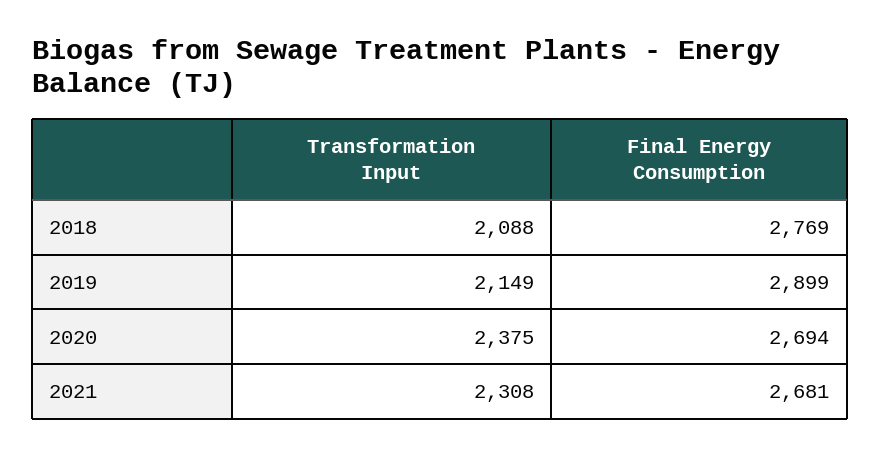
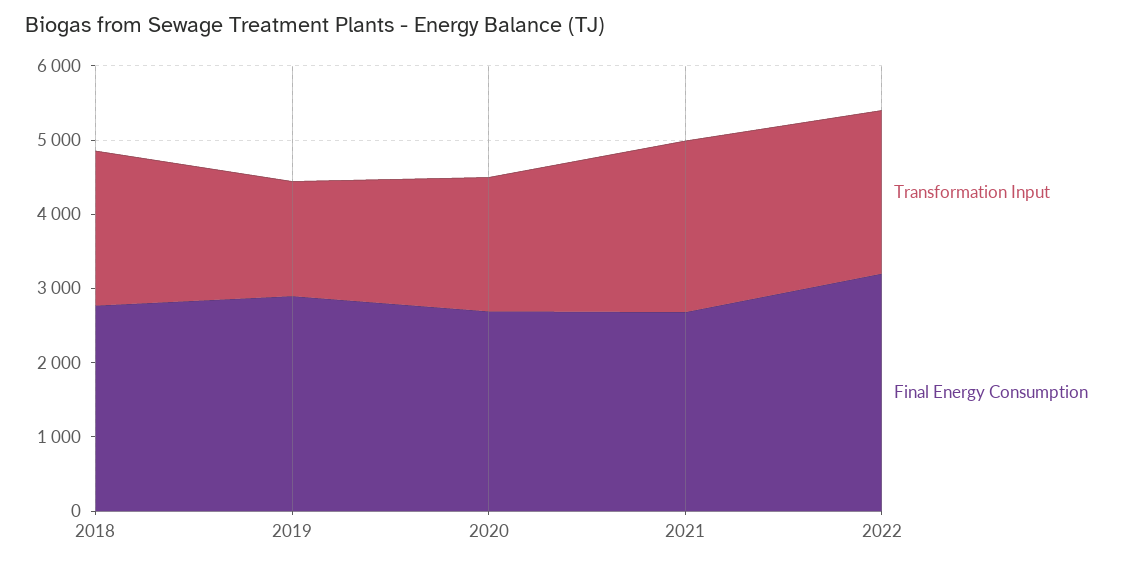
Transformation Input, 2019: 2149 -> 1600
Transformation Input, 2020: 2375 -> 1800
Transformation Input, 2022: none -> 2200
Final Energy Consumption, 2022: none -> 3200

